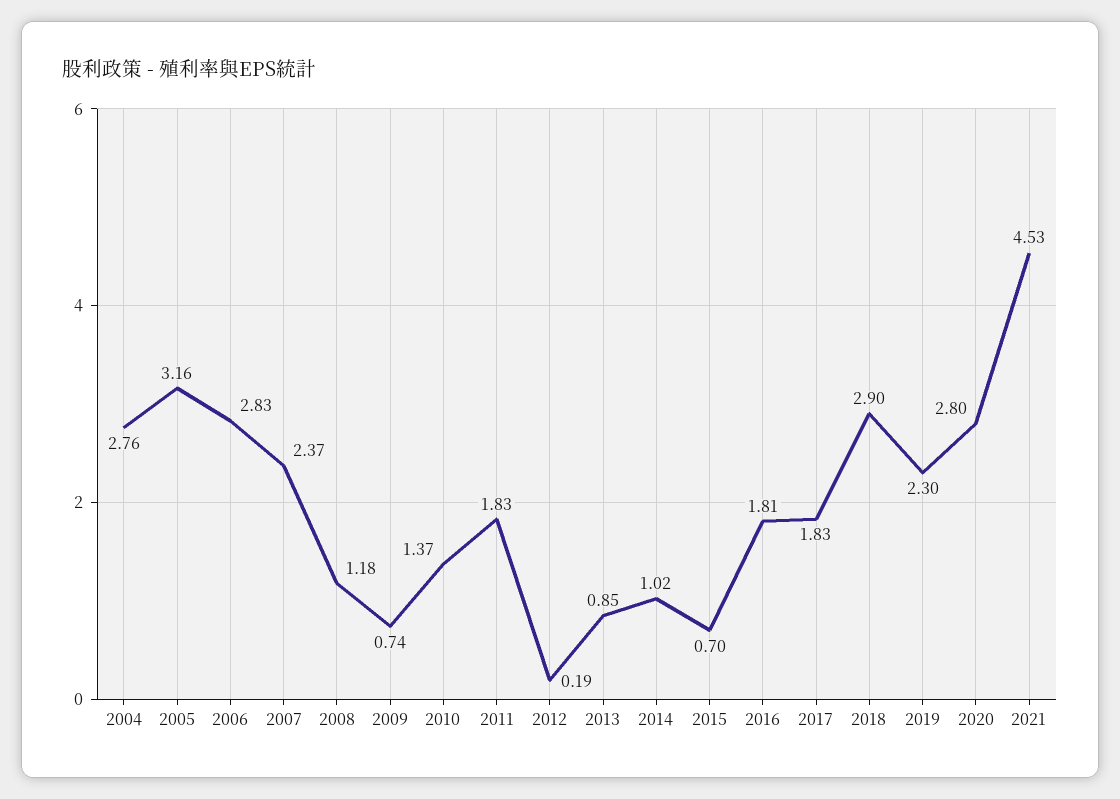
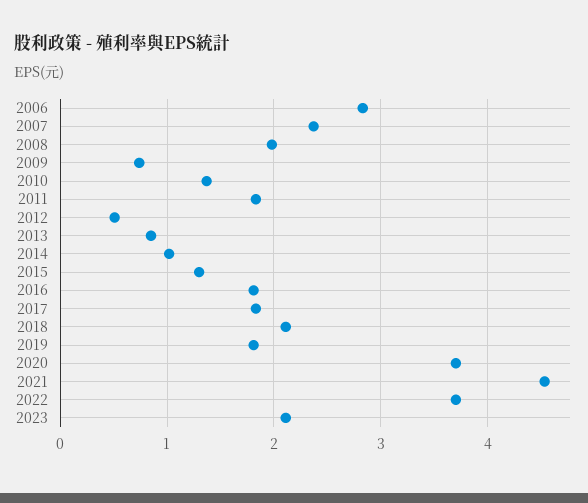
2004: 2.76 -> none
2005: 3.16 -> none
2008: 1.18 -> 2
2012: 0.19 -> 0.5
2015: 0.7 -> 1.3
2018: 2.9 -> 2.1
2019: 2.3 -> 1.8
2020: 2.8 -> 3.7
2022: none -> 3.7
2023: none -> 2.1

